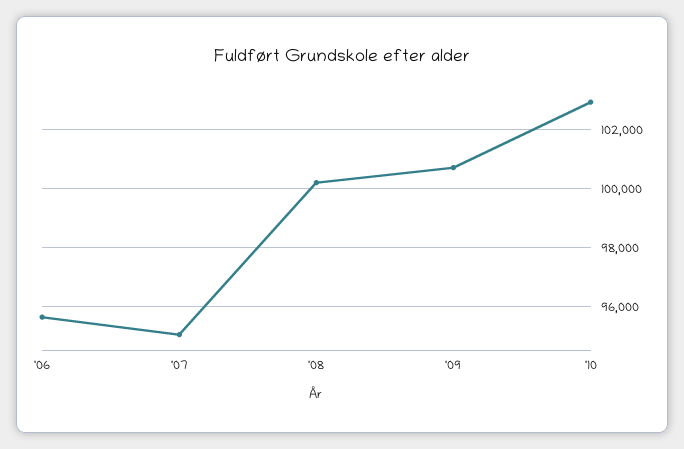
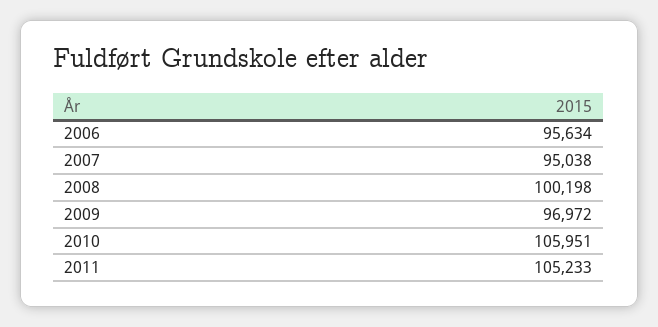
'09: 100750 -> 96972
'10: 103000 -> 105951
2011: none -> 105233

